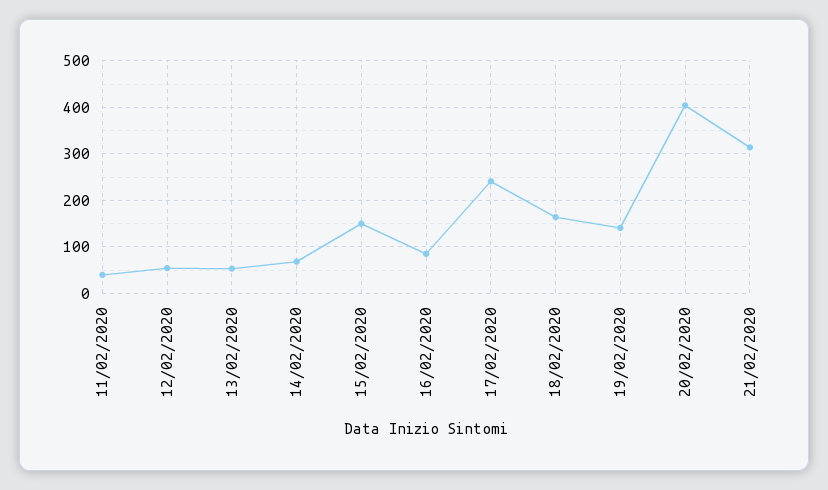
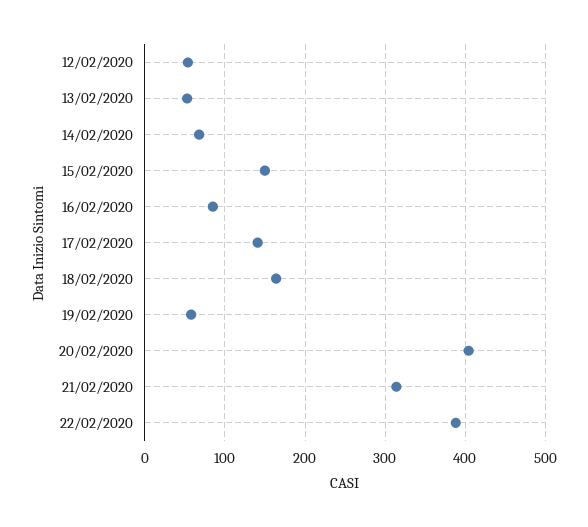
11/02/2020: 40 -> none
17/02/2020: 240 -> 140
19/02/2020: 140 -> 60
22/02/2020: none -> 390

